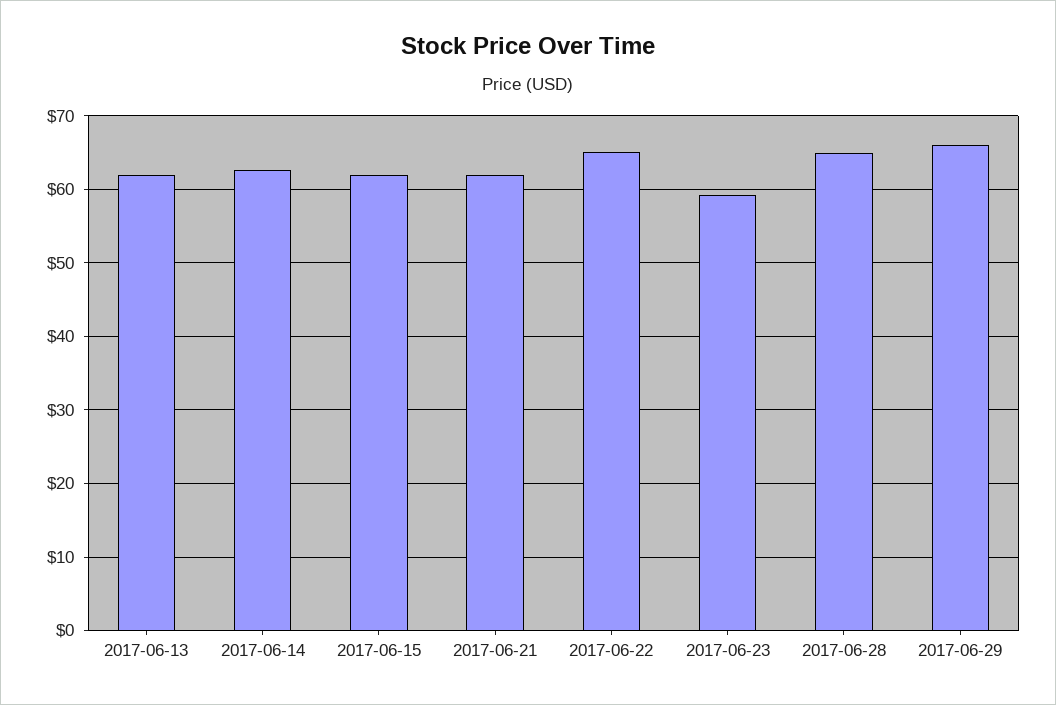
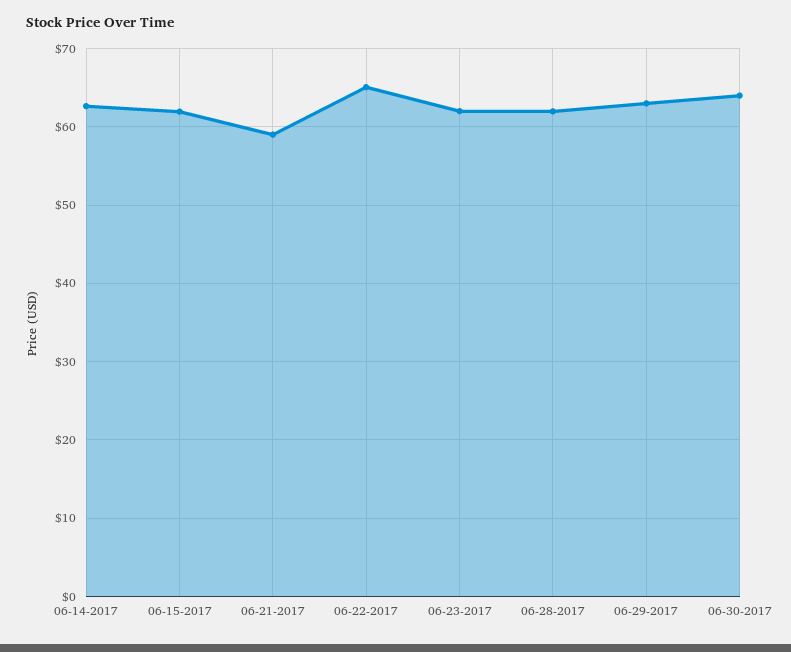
2017-06-13: 62 -> none
2017-06-21: 62 -> 59
2017-06-23: 59 -> 62
2017-06-28: 65 -> 62
2017-06-29: 66 -> 63
06-30-2017: none -> 64

